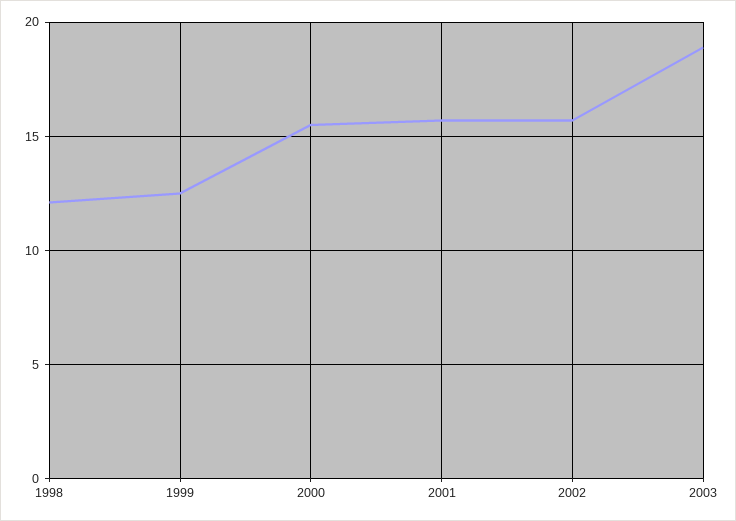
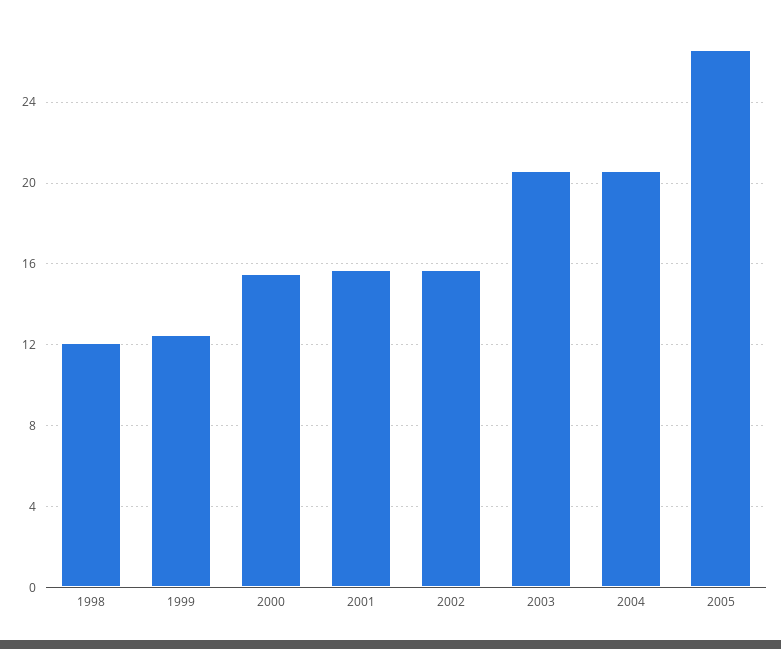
2003: 19 -> 20.5
2004: none -> 20.5
2005: none -> 26.5

